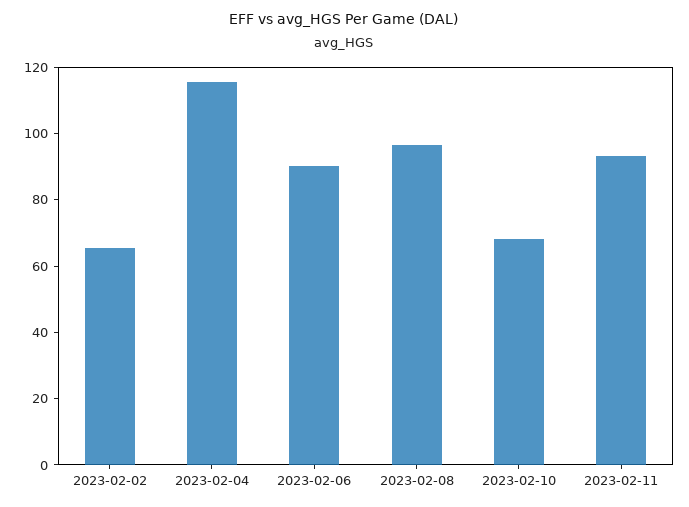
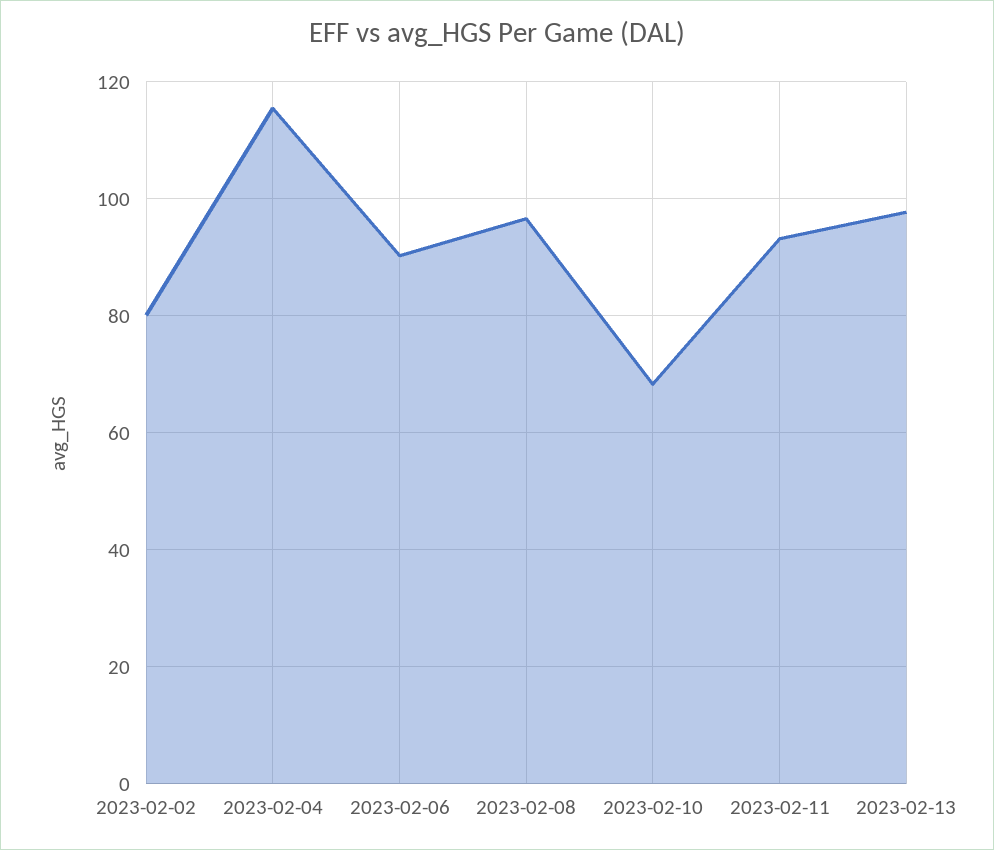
2023-02-02: 65 -> 80
2023-02-13: none -> 98

